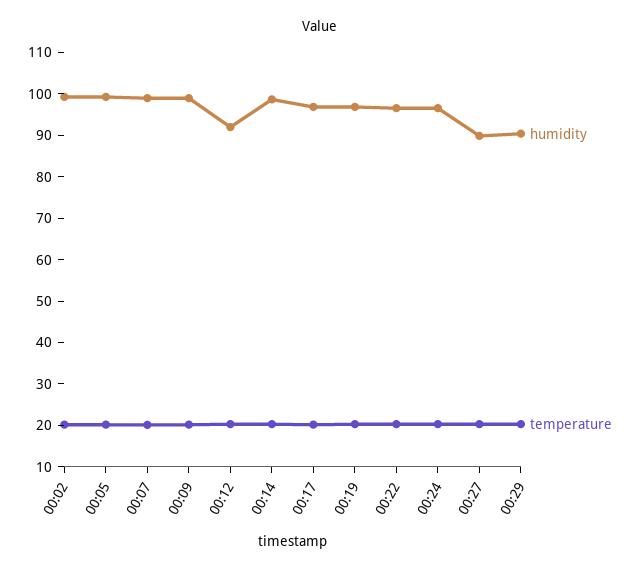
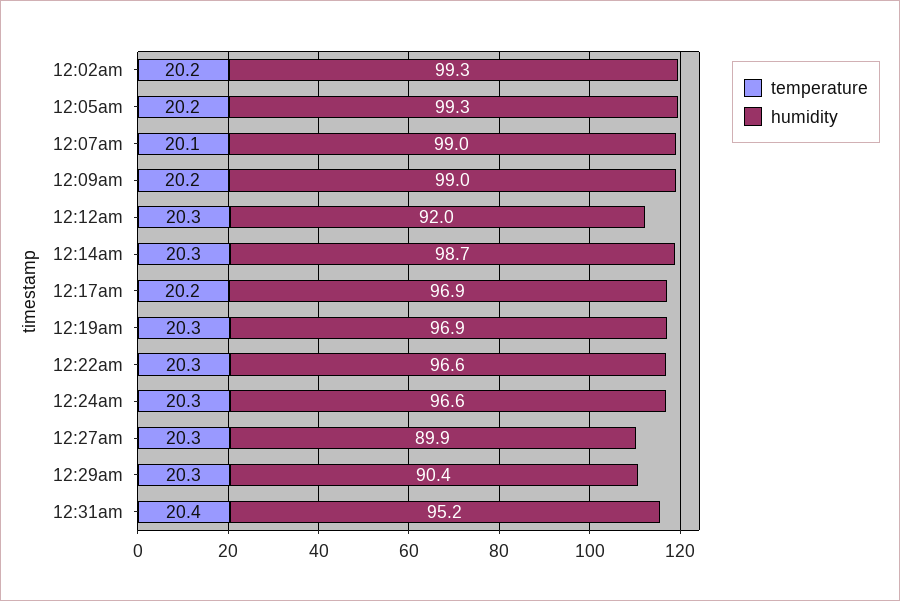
temperature, 12:31am: none -> 20.4
humidity, 12:31am: none -> 95.2

